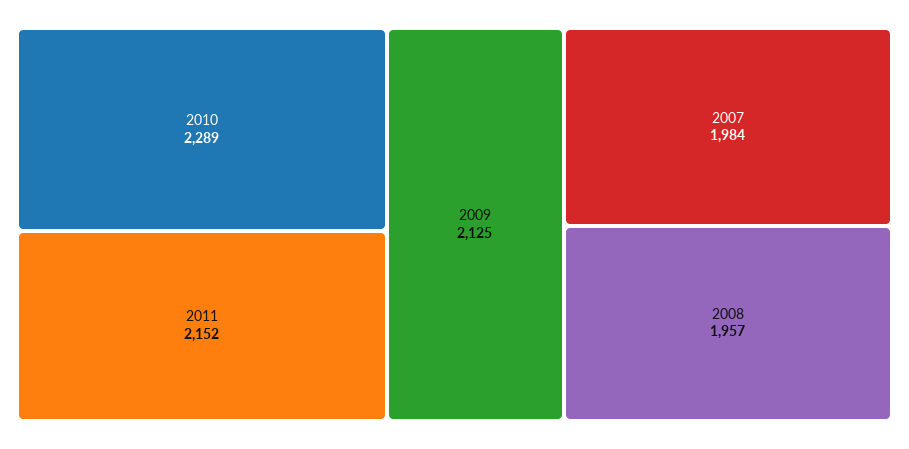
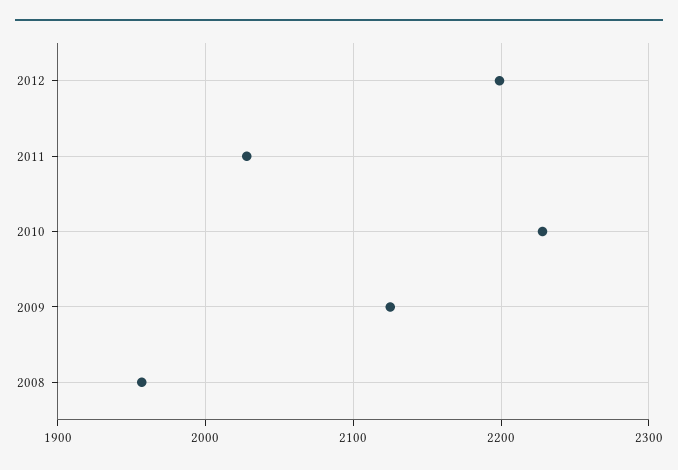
2010: 2289 -> 2230
2011: 2152 -> 2030
2007: 1984 -> none
2012: none -> 2200

